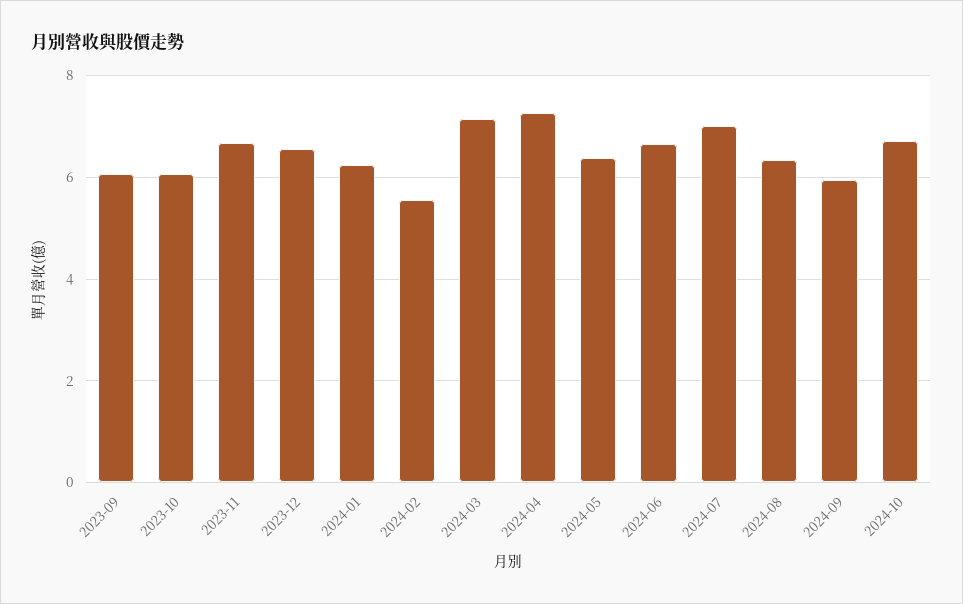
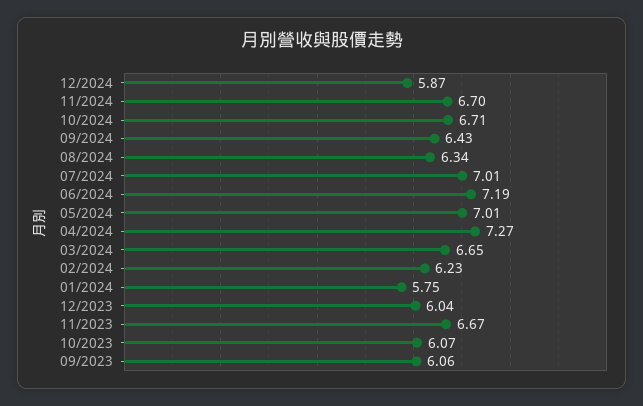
2023-12: 6.6 -> 6.04
2024-01: 6.2 -> 5.75
2024-02: 5.6 -> 6.23
2024-03: 7.2 -> 6.65
2024-05: 6.4 -> 7.01
2024-06: 6.6 -> 7.19
2024-09: 6 -> 6.43
12/2024: none -> 5.87
11/2024: none -> 6.7

